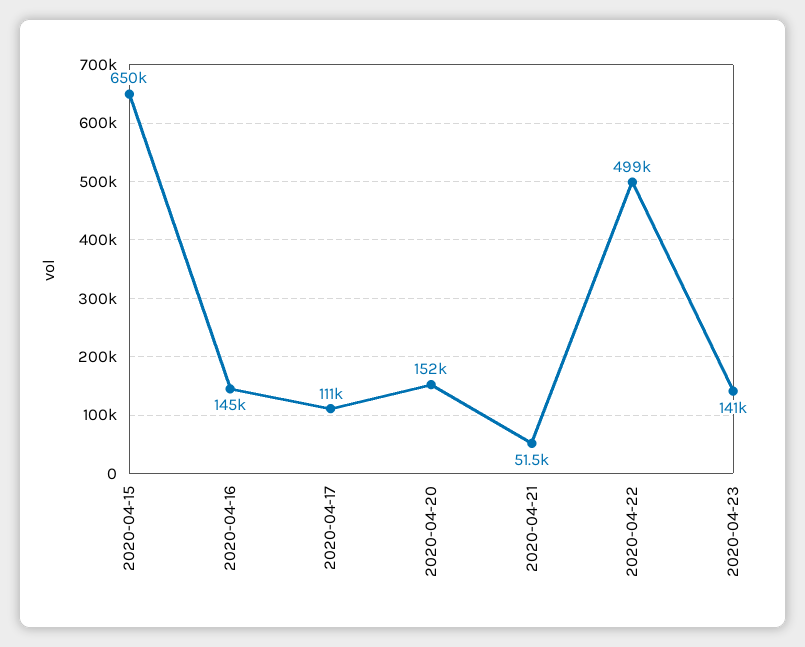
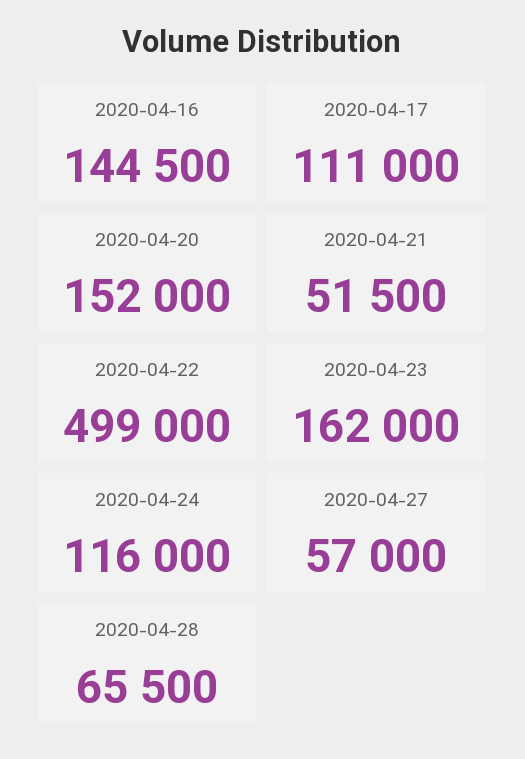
2020-04-15: 650000 -> none
2020-04-23: 141000 -> 162000
2020-04-24: none -> 116000
2020-04-27: none -> 57000
2020-04-28: none -> 65500

